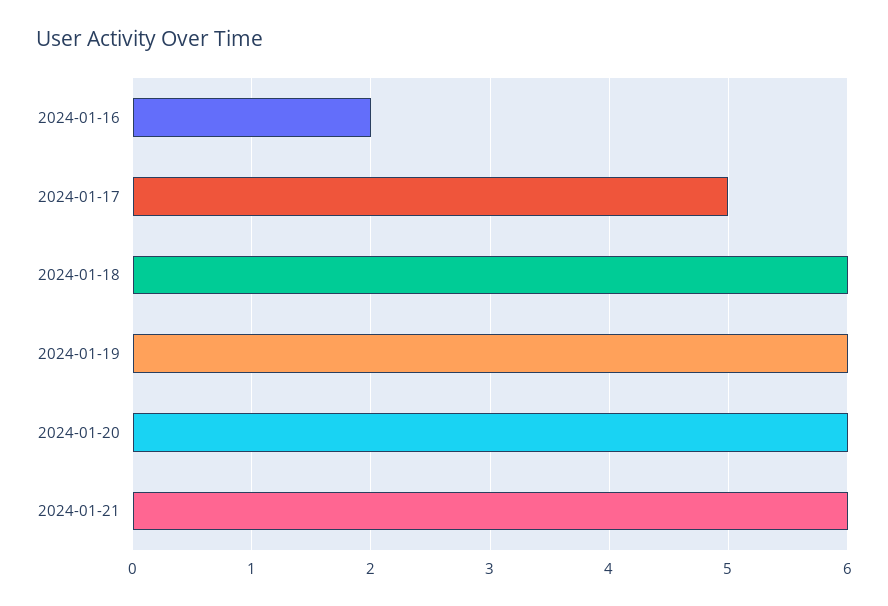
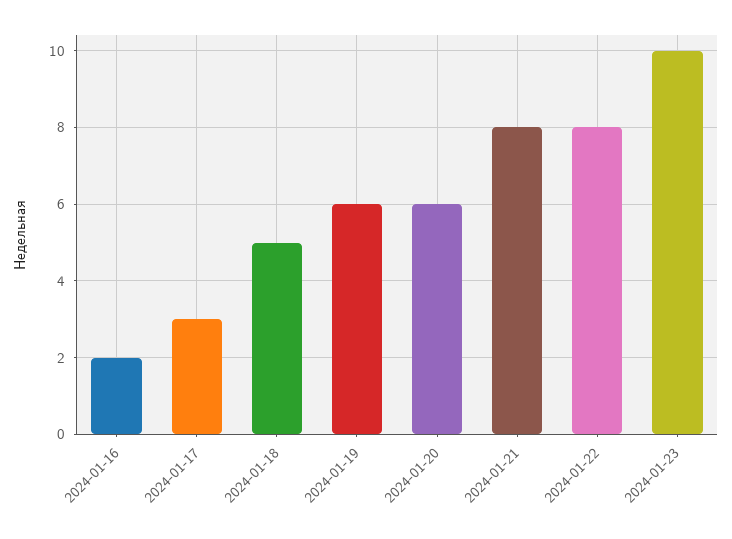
2024-01-17: 5 -> 3
2024-01-18: 6 -> 5
2024-01-21: 6 -> 8
2024-01-22: none -> 8
2024-01-23: none -> 10

